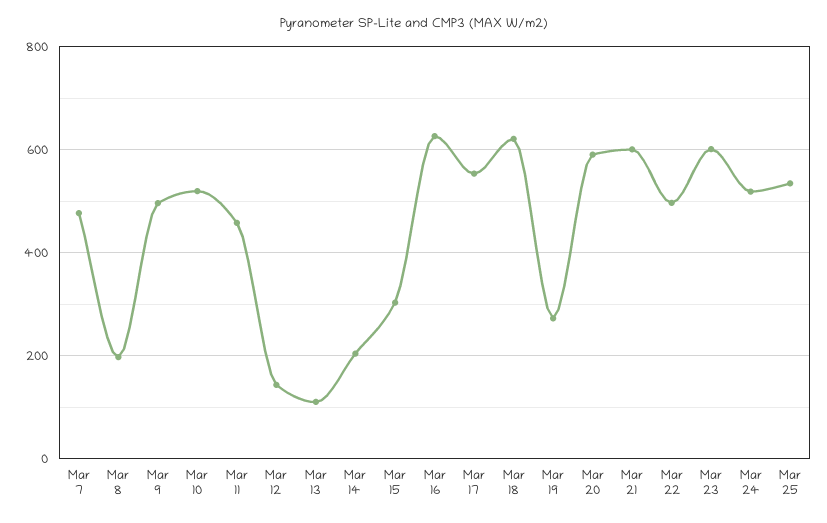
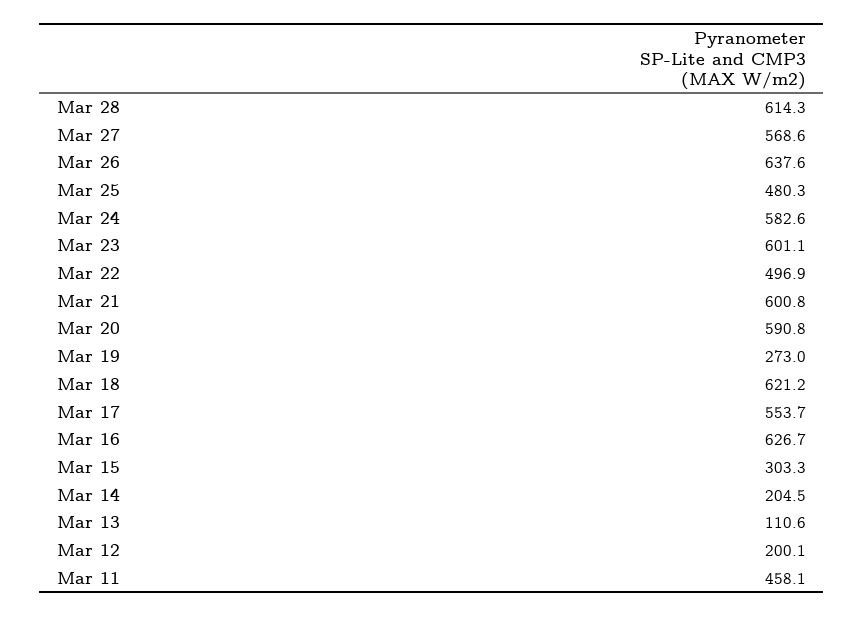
Mar 7: 480 -> none
Mar 8: 200 -> none
Mar 9: 500 -> none
Mar 10: 520 -> none
Mar 12: 140 -> 200.1
Mar 24: 520 -> 582.6
Mar 25: 540 -> 480.3
Mar 28: none -> 614.3
Mar 27: none -> 568.6
Mar 26: none -> 637.6

